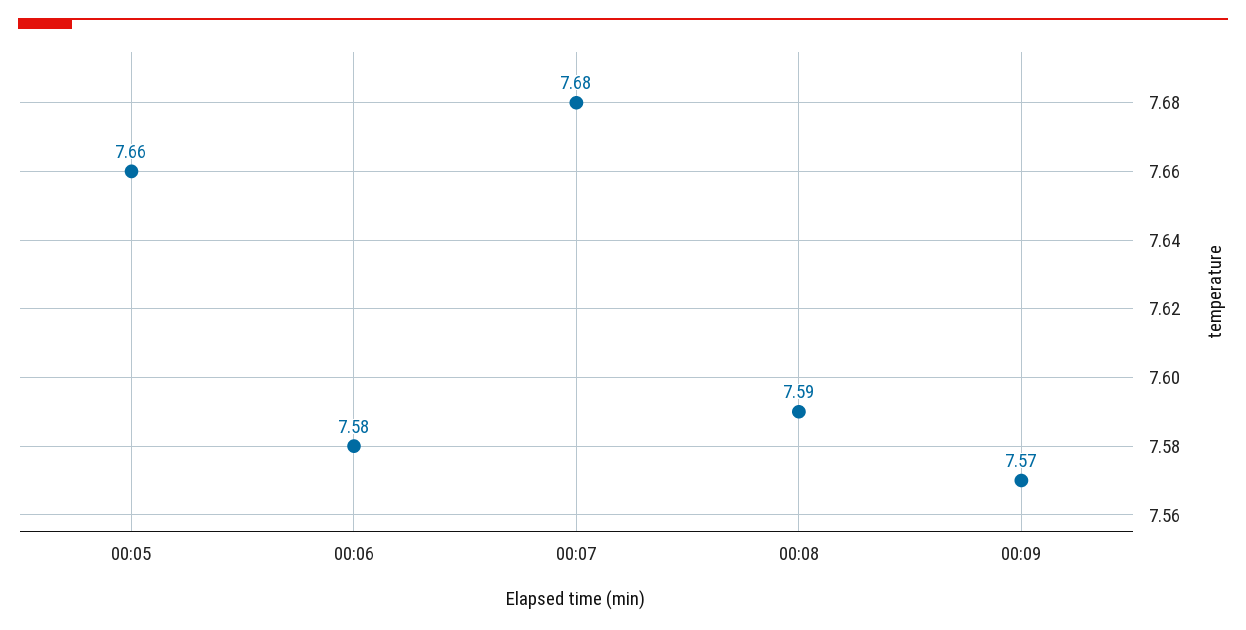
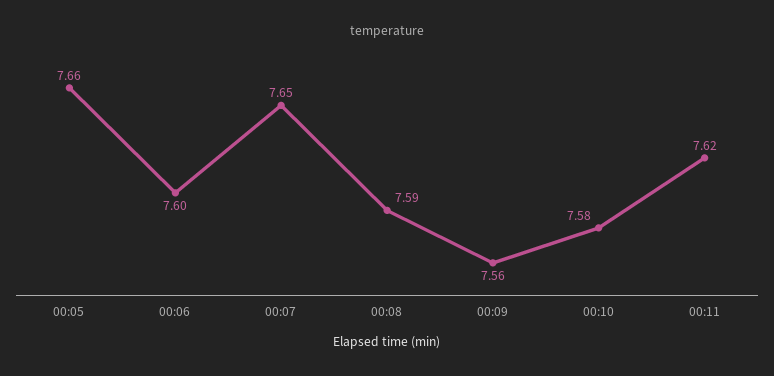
00:06: 7.58 -> 7.6
00:07: 7.68 -> 7.65
00:09: 7.57 -> 7.56
00:10: none -> 7.58
00:11: none -> 7.62

